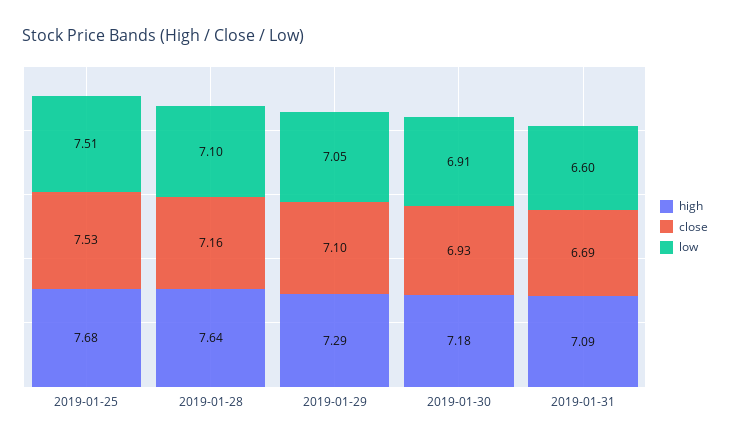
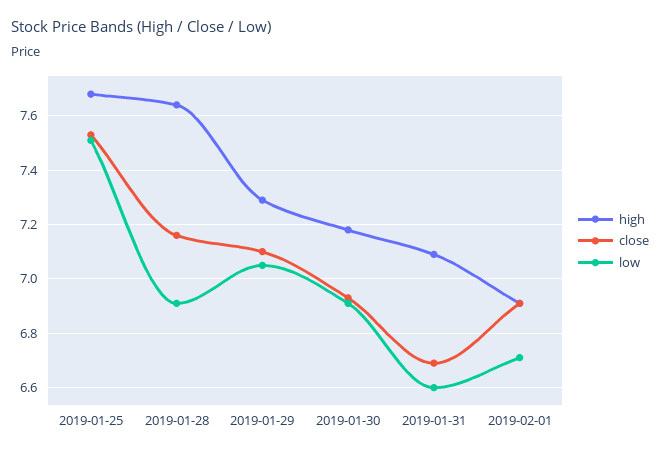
low, 2019-01-28: 7.1 -> 6.9
high, 2019-02-01: none -> 6.9
close, 2019-02-01: none -> 6.9
low, 2019-02-01: none -> 6.7

